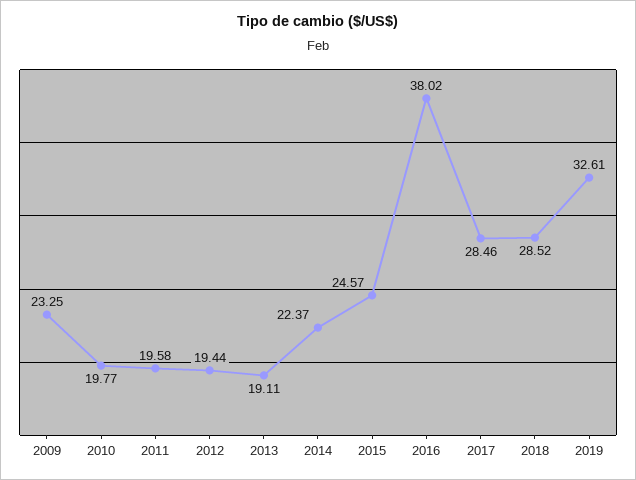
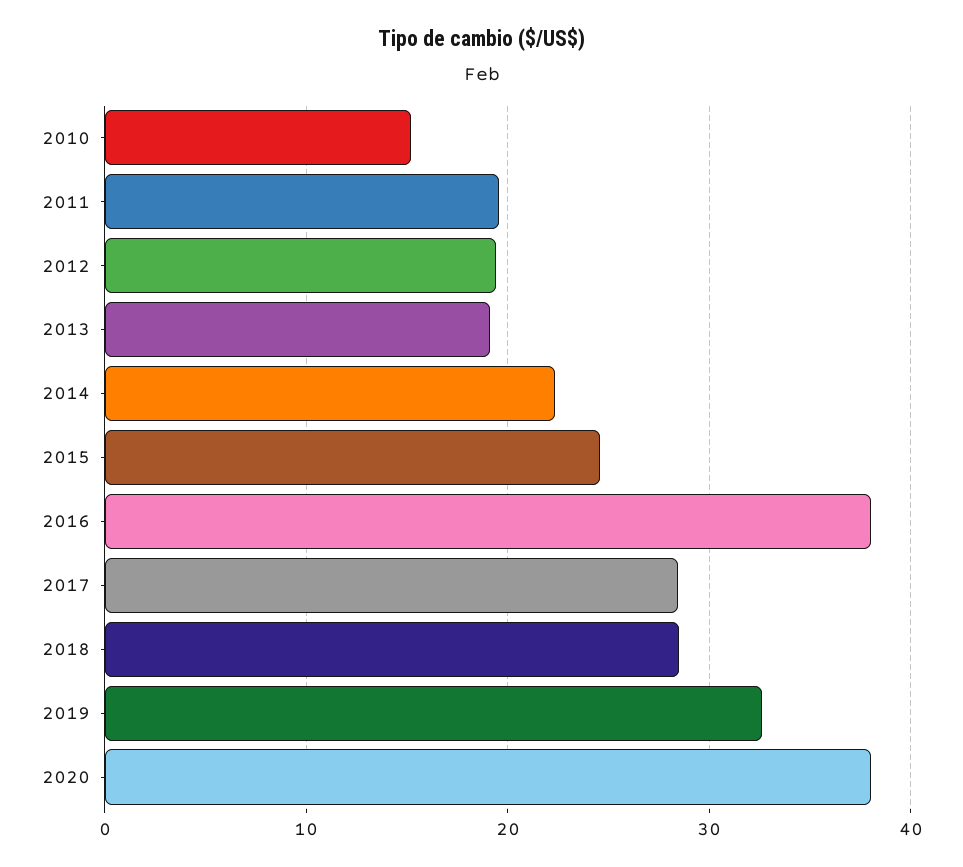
2009: 23.25 -> none
2010: 19.77 -> 15
2020: none -> 38

